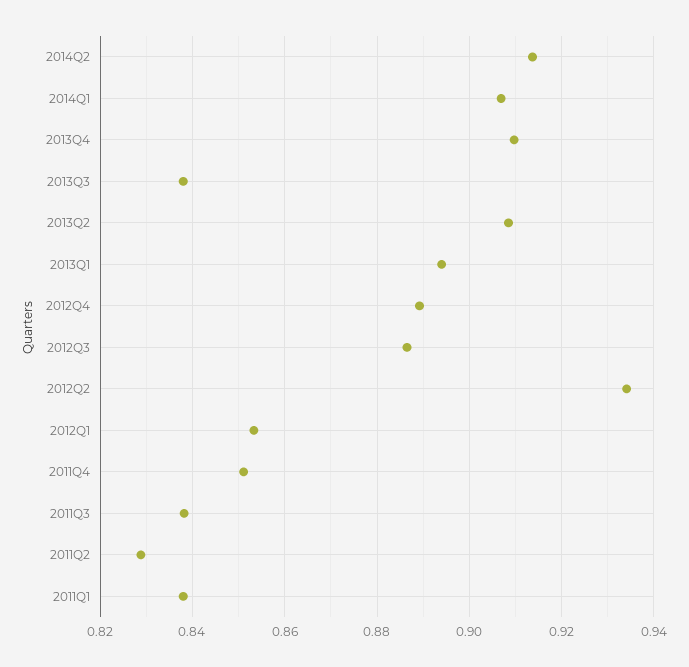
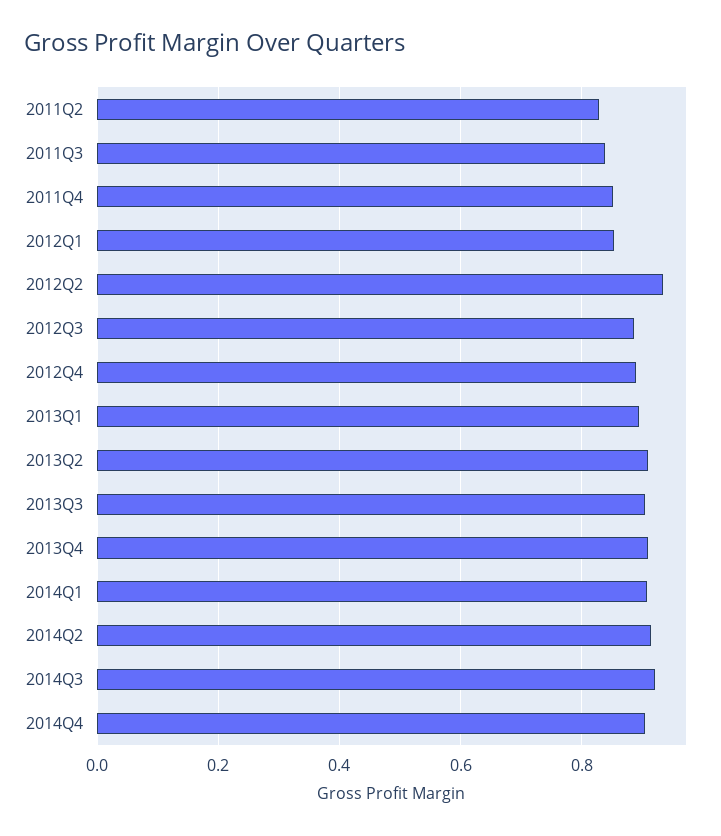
2013Q3: 0.838 -> 0.9
2011Q1: 0.838 -> none
2014Q3: none -> 0.92
2014Q4: none -> 0.9

